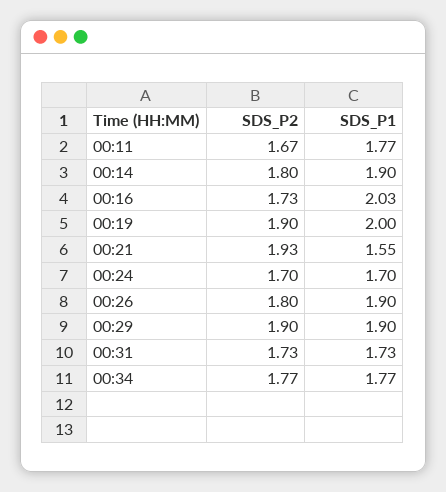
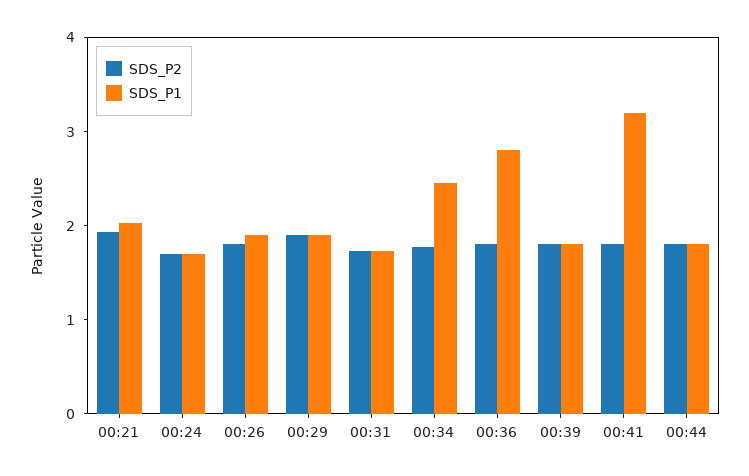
SDS_P2, 00:11: 1.67 -> none
SDS_P1, 00:11: 1.77 -> none
SDS_P2, 00:14: 1.8 -> none
SDS_P1, 00:14: 1.9 -> none
SDS_P2, 00:16: 1.73 -> none
SDS_P1, 00:16: 2.03 -> none
SDS_P2, 00:19: 1.9 -> none
SDS_P1, 00:19: 2 -> none
SDS_P1, 00:21: 1.55 -> 2
SDS_P1, 00:34: 1.77 -> 2.4
SDS_P2, 00:36: none -> 1.8
SDS_P1, 00:36: none -> 2.8
SDS_P2, 00:39: none -> 1.8
SDS_P1, 00:39: none -> 1.8
SDS_P2, 00:41: none -> 1.8
SDS_P1, 00:41: none -> 3.2
SDS_P2, 00:44: none -> 1.8
SDS_P1, 00:44: none -> 1.8

